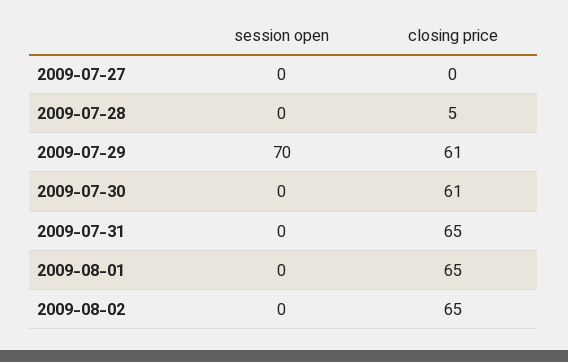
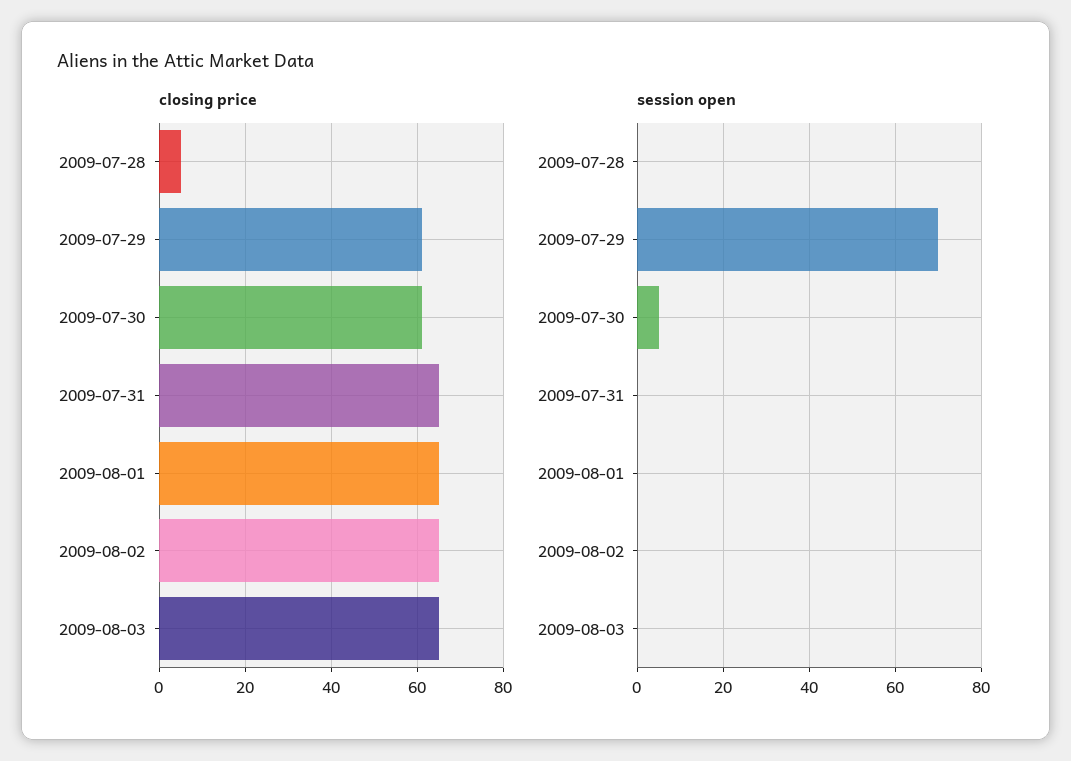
session open, 2009-07-27: 0 -> none
closing price, 2009-07-27: 0 -> none
session open, 2009-07-30: 0 -> 5
closing price, 2009-08-03: none -> 65
session open, 2009-08-03: none -> 0

